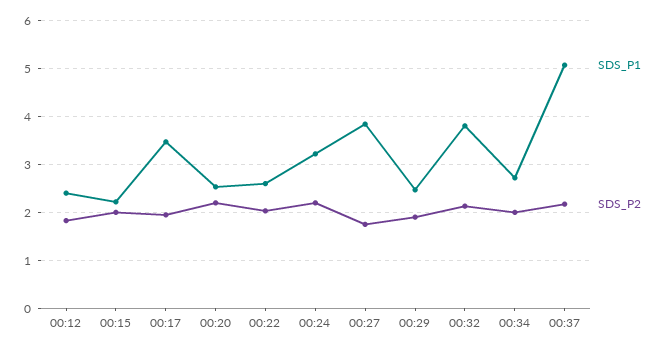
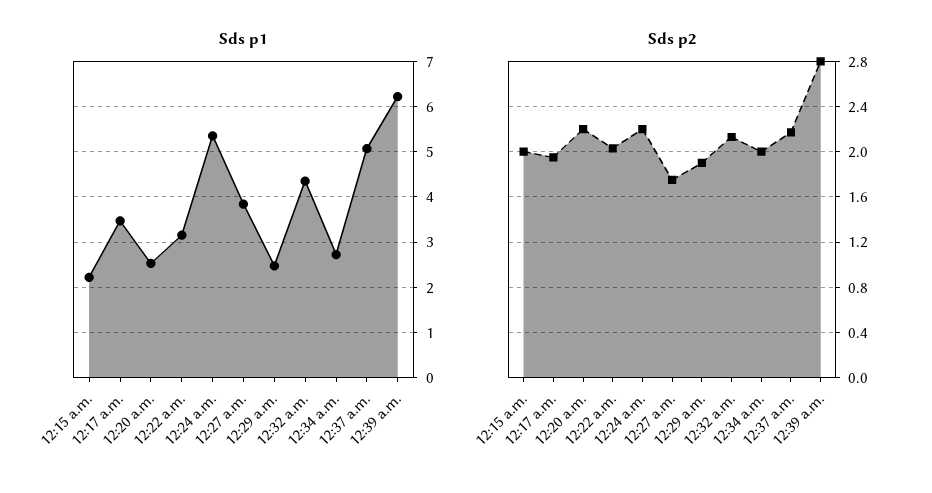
SDS_P1, 00:12: 2.4 -> none
SDS_P2, 00:12: 1.8 -> none
SDS_P1, 00:22: 2.6 -> 3.2
SDS_P1, 00:24: 3.2 -> 5.4
SDS_P1, 00:32: 3.8 -> 4.4
SDS_P1, 12:39 a.m.: none -> 6.2
SDS_P2, 12:39 a.m.: none -> 2.8

